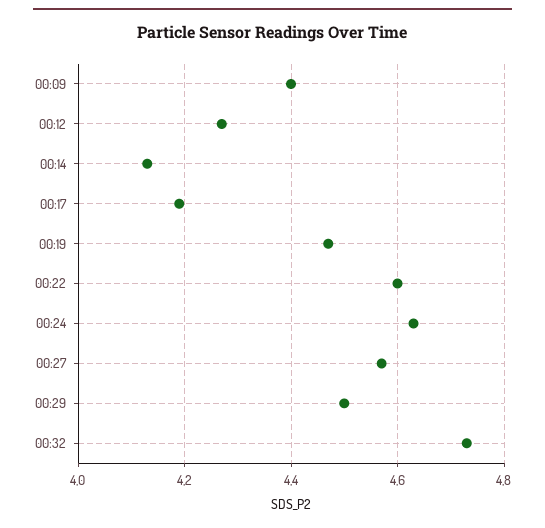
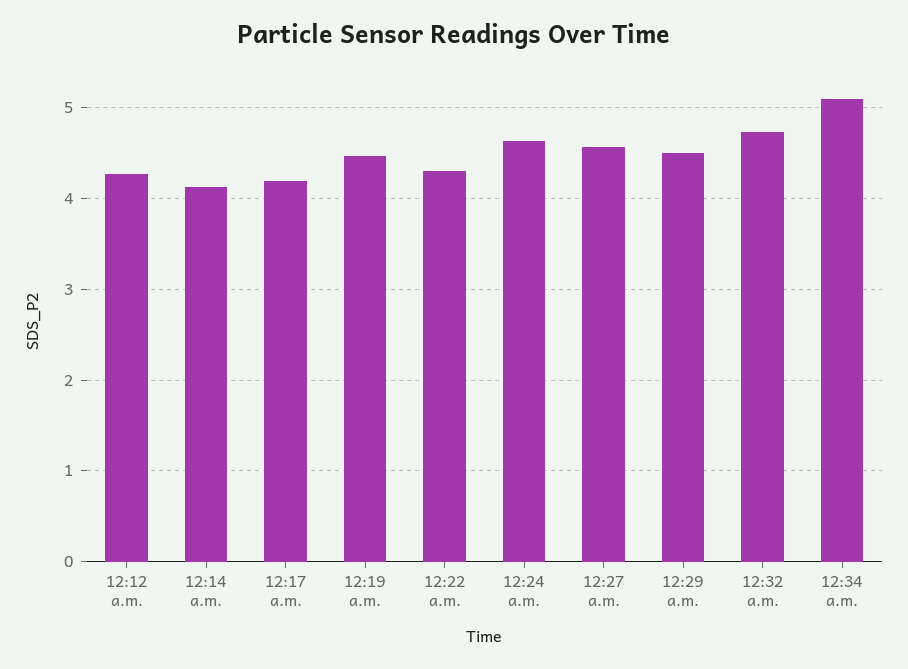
00:09: 4.4 -> none
00:22: 4.6 -> 4.3
12:34 a.m.: none -> 5.1

